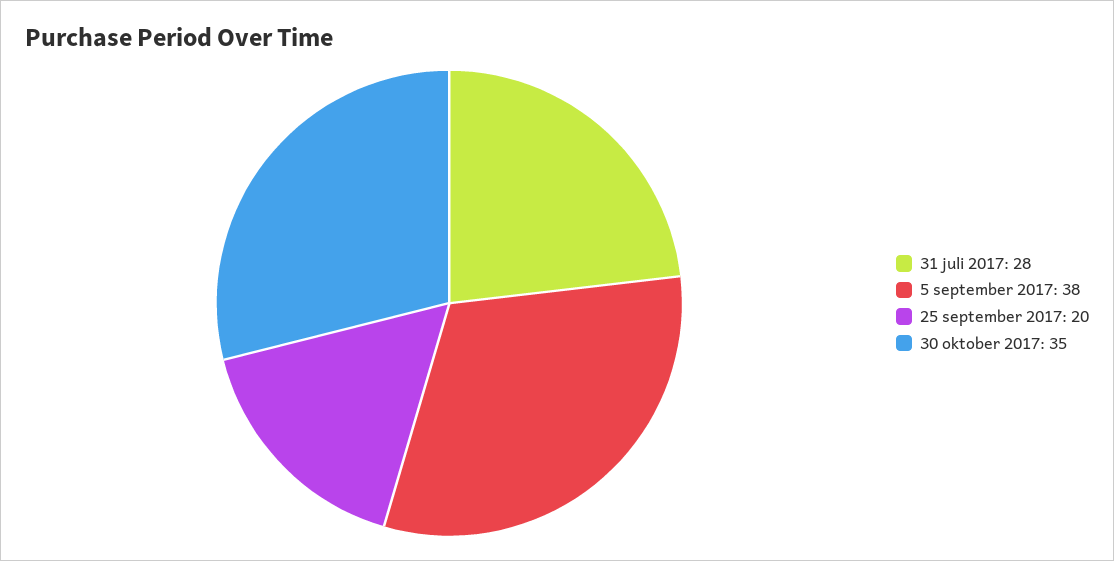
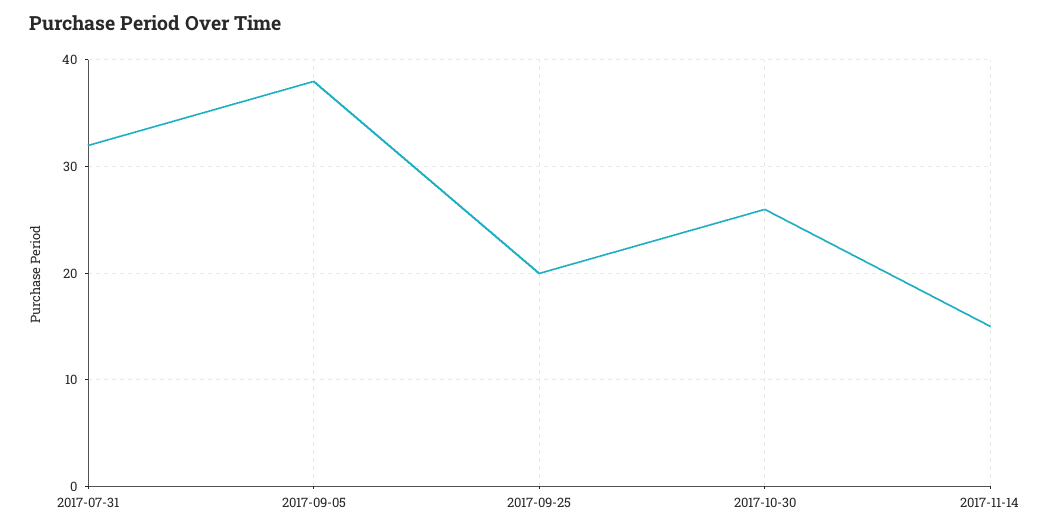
31 juli 2017: 28 -> 32
30 oktober 2017: 35 -> 26
2017-11-14: none -> 15

